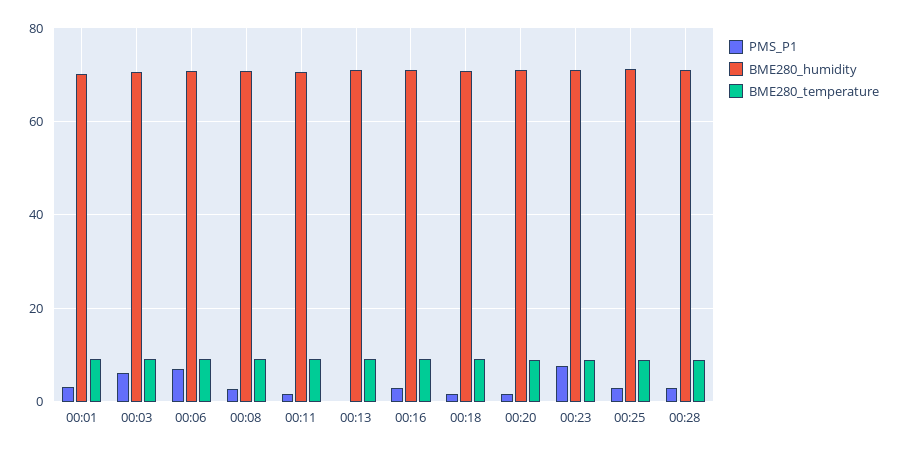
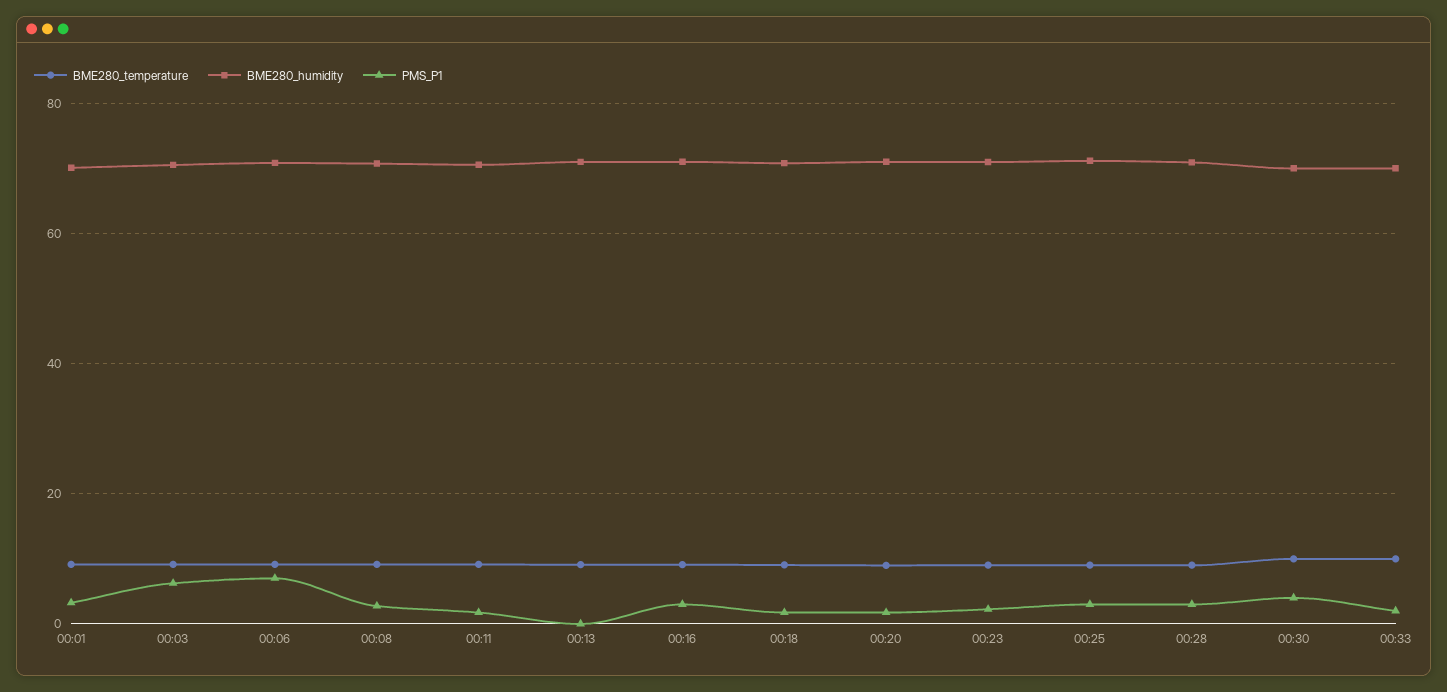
PMS_P1, 00:23: 8 -> 2
BME280_temperature, 00:30: none -> 10
BME280_humidity, 00:30: none -> 70
PMS_P1, 00:30: none -> 4
BME280_temperature, 00:33: none -> 10
BME280_humidity, 00:33: none -> 70
PMS_P1, 00:33: none -> 2

